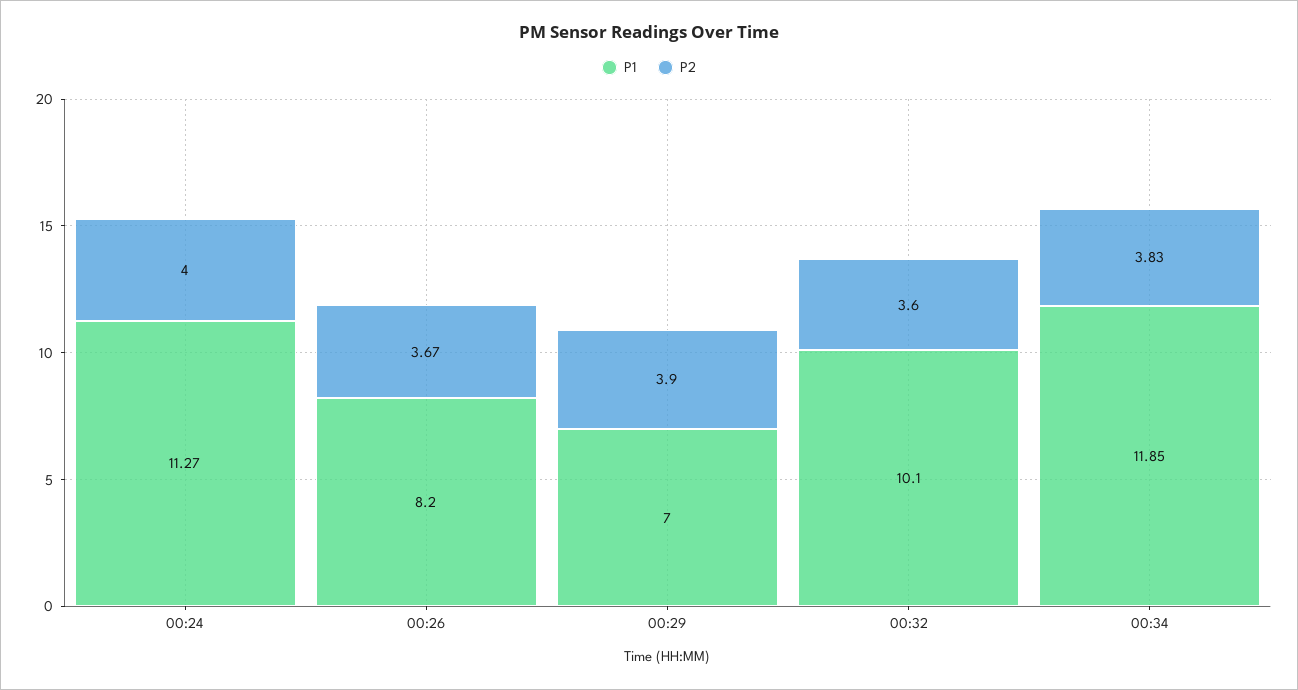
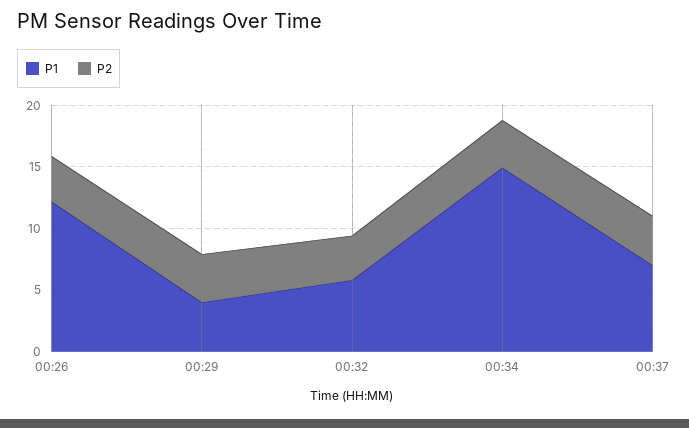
P1, 00:24: 11.27 -> none
P2, 00:24: 4 -> none
P1, 00:26: 8.2 -> 12
P1, 00:29: 7 -> 4
P1, 00:32: 10.1 -> 6
P1, 00:34: 11.85 -> 15
P1, 00:37: none -> 7
P2, 00:37: none -> 4

